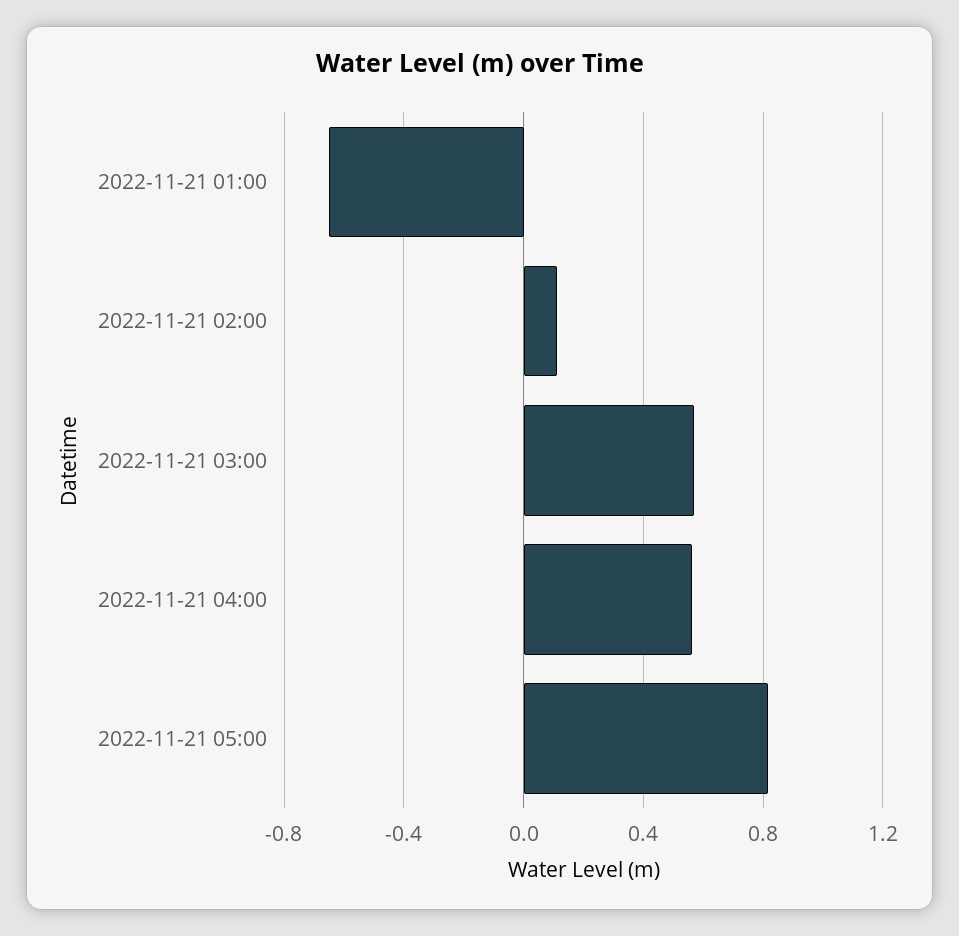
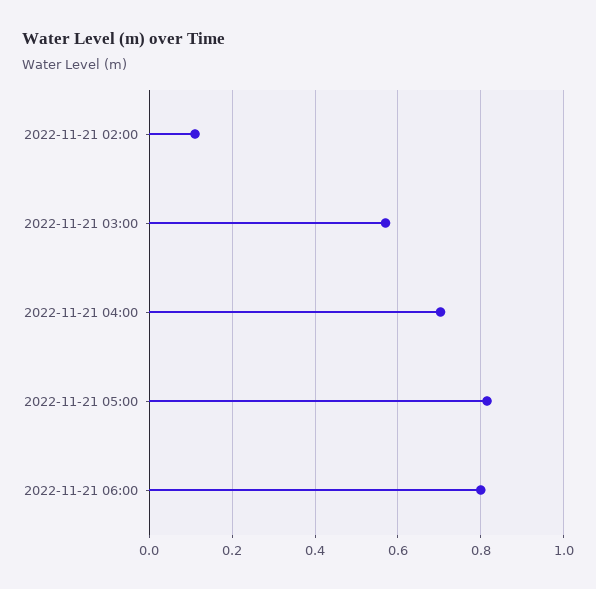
2022-11-21 01:00: -0.65 -> none
2022-11-21 04:00: 0.55 -> 0.7
2022-11-21 06:00: none -> 0.8

